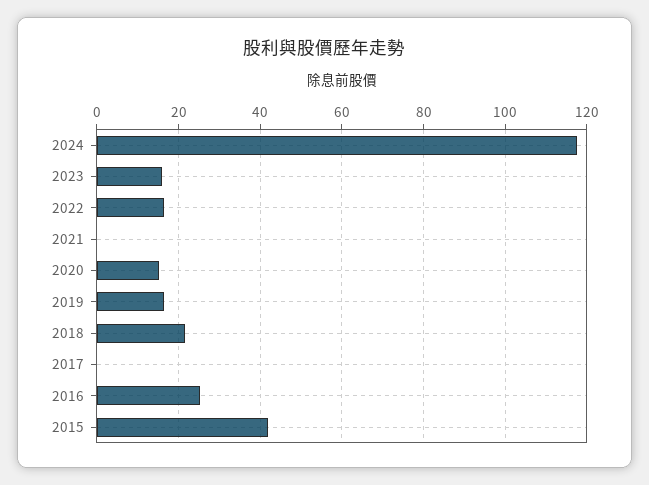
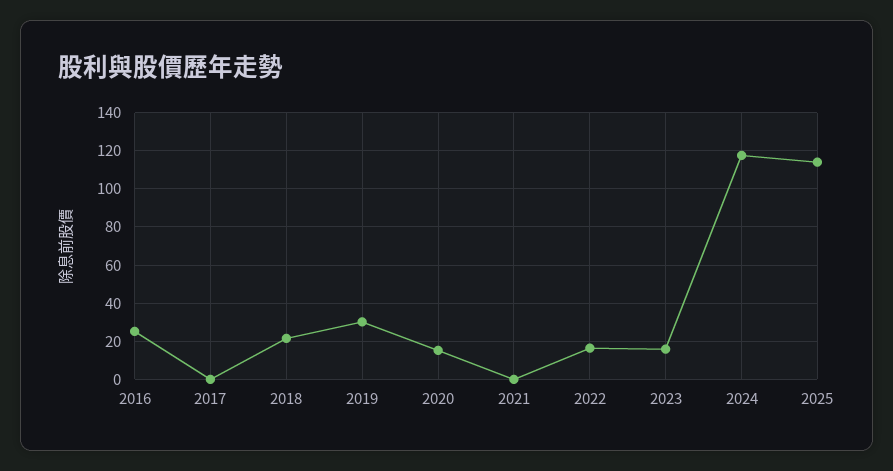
2019: 16 -> 30
2015: 42 -> none
2025: none -> 115

